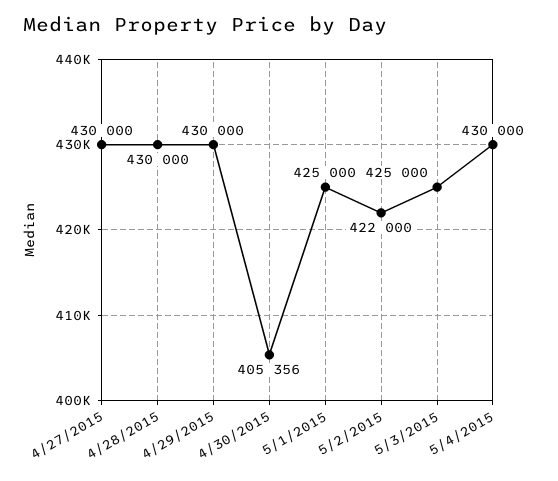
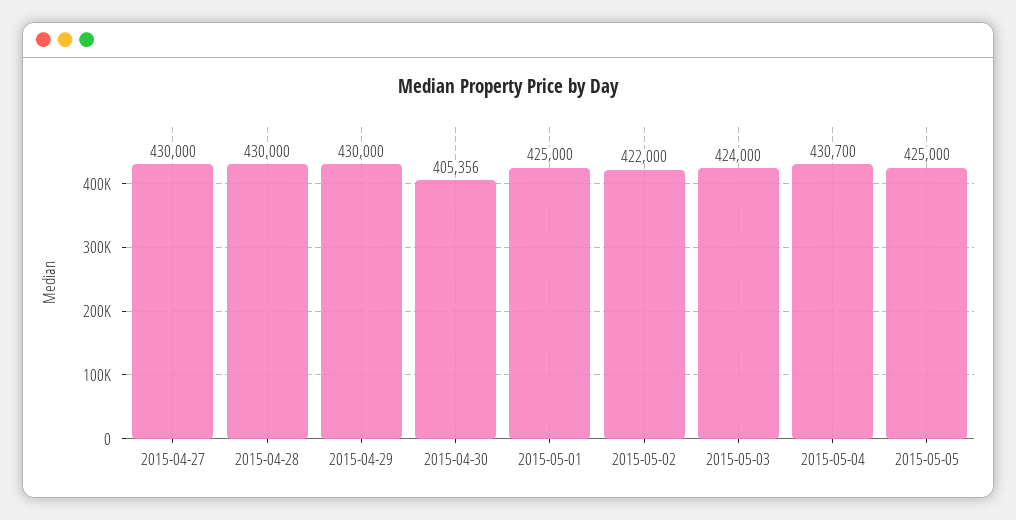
5/3/2015: 425000 -> 424000
5/4/2015: 430000 -> 430700
2015-05-05: none -> 425000

